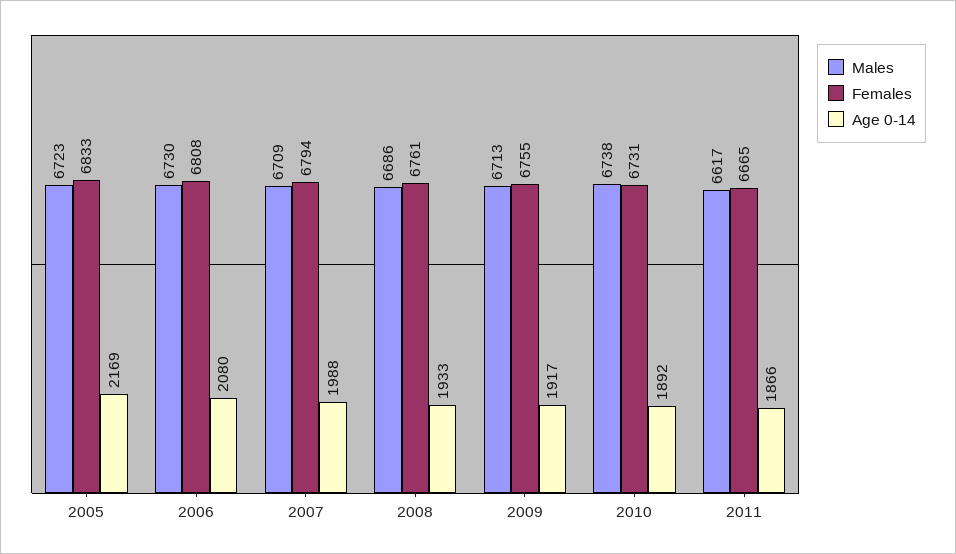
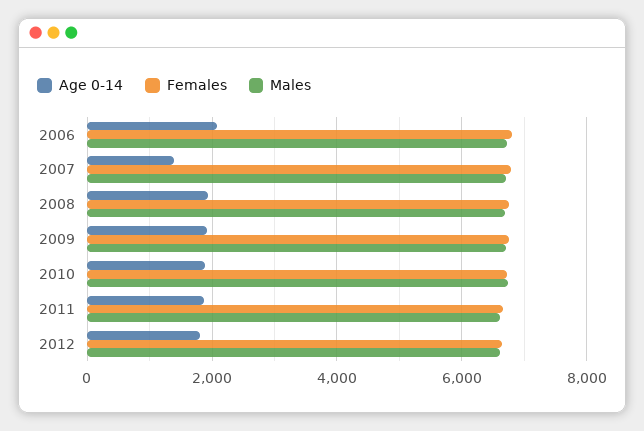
Males, 2005: 6723 -> none
Females, 2005: 6833 -> none
Age 0-14, 2005: 2169 -> none
Age 0-14, 2007: 1988 -> 1400
Age 0-14, 2012: none -> 1800
Females, 2012: none -> 6600
Males, 2012: none -> 6600

